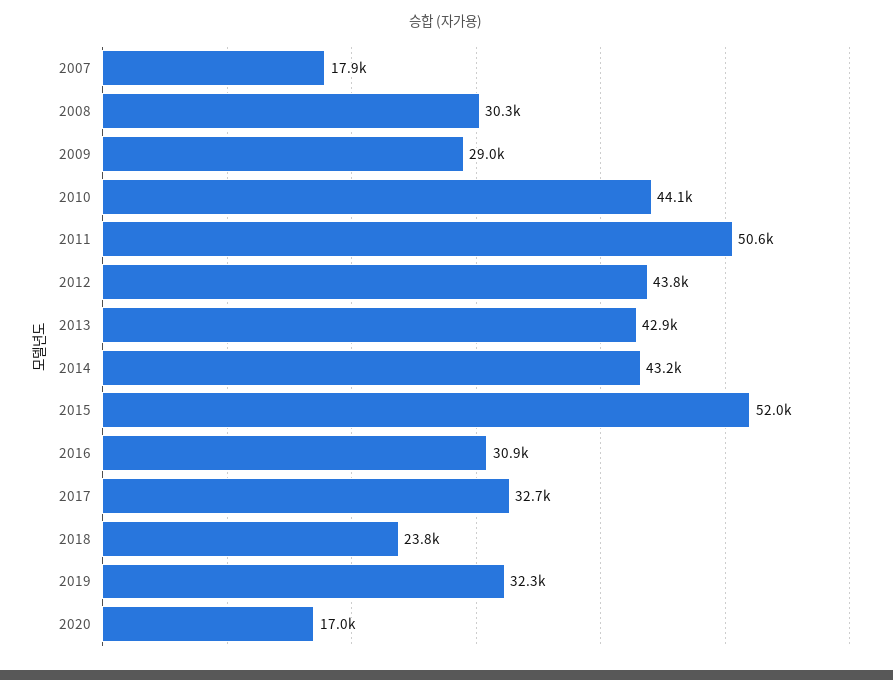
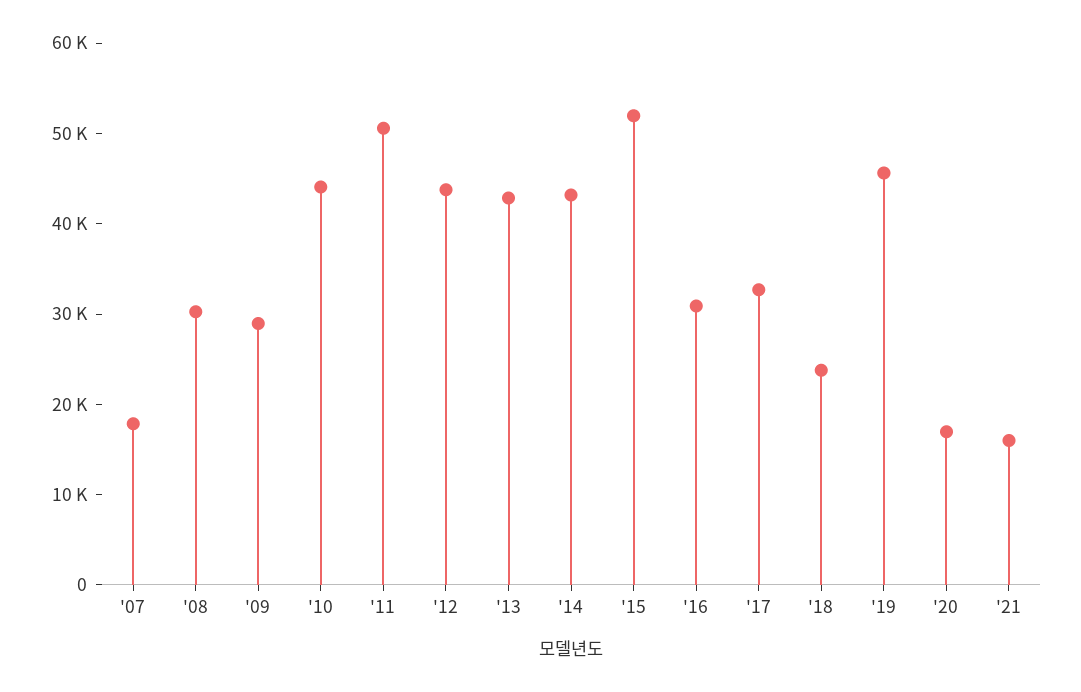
2019: 32300 -> 46000
'21: none -> 16000

